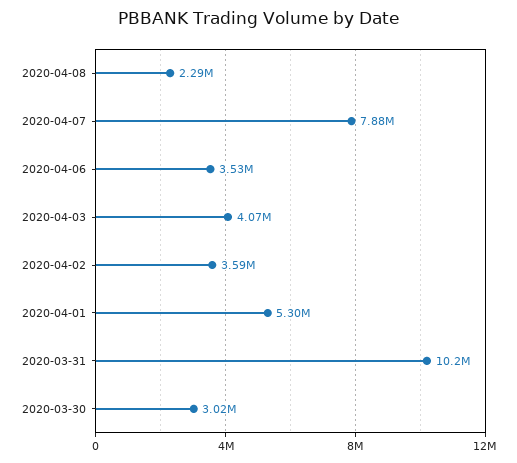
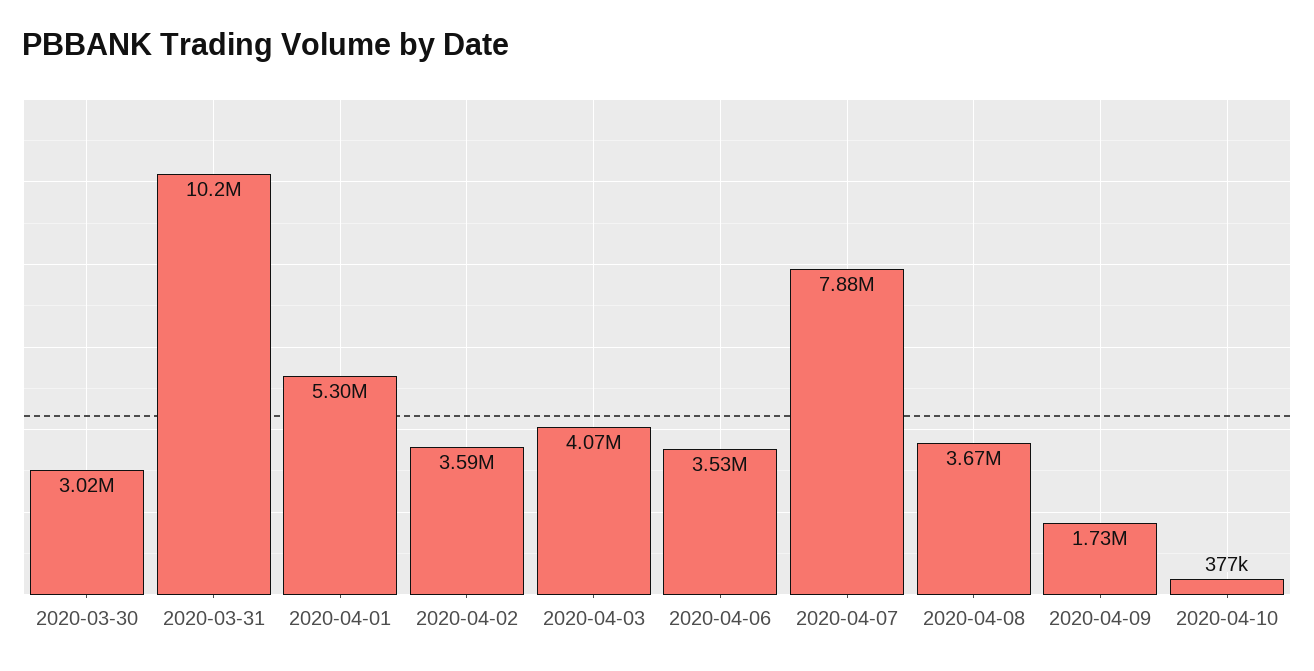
2020-04-08: 2290000 -> 3670000
2020-04-09: none -> 1730000
2020-04-10: none -> 377000

